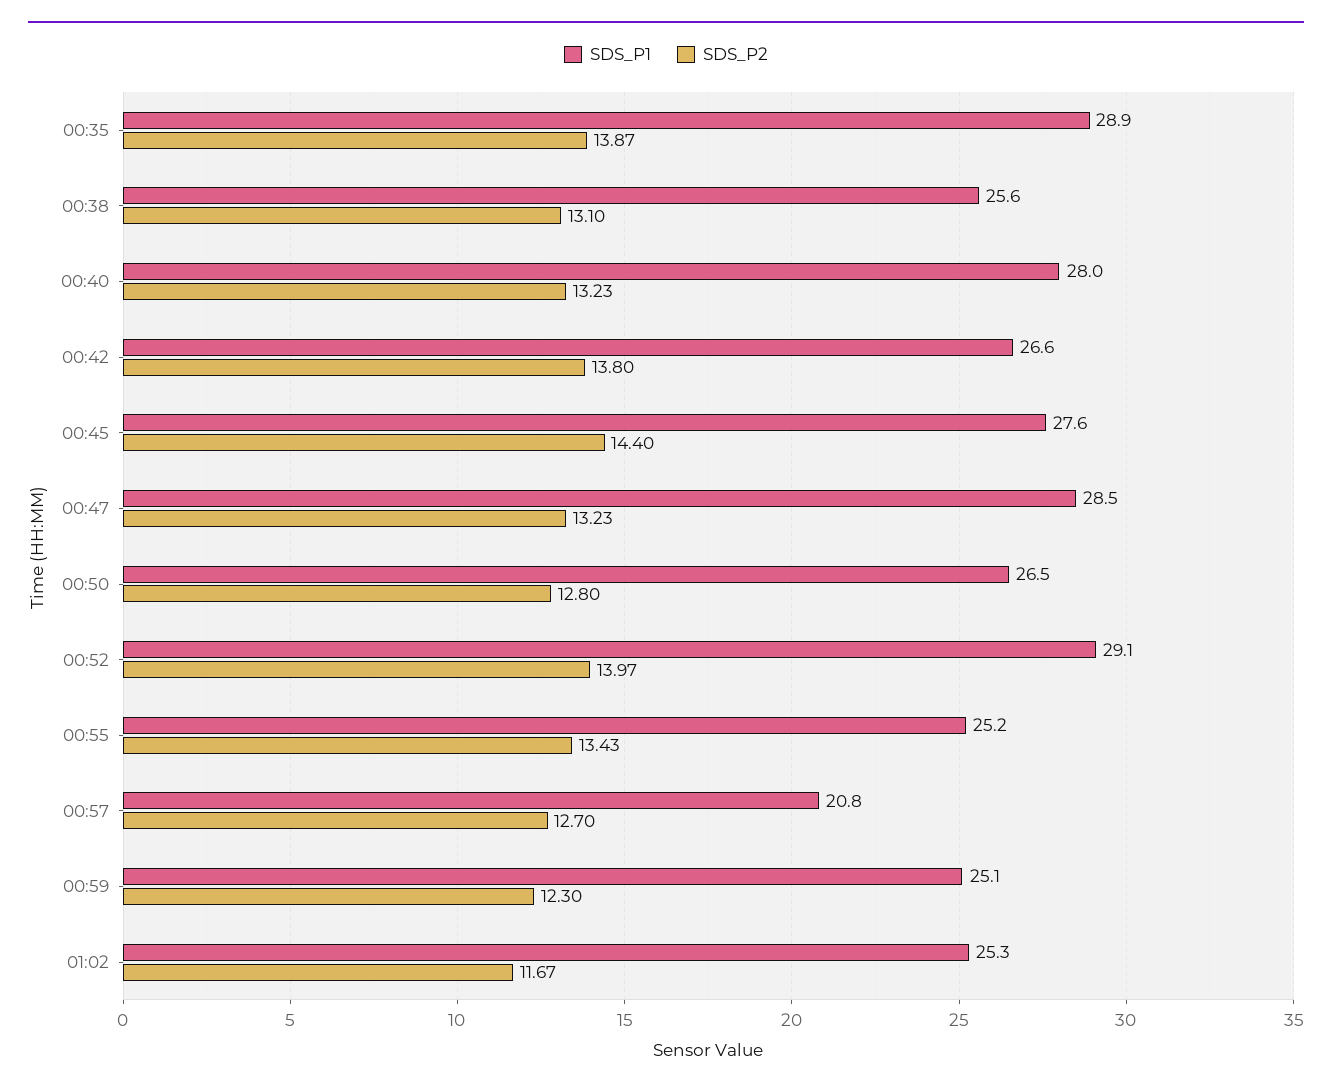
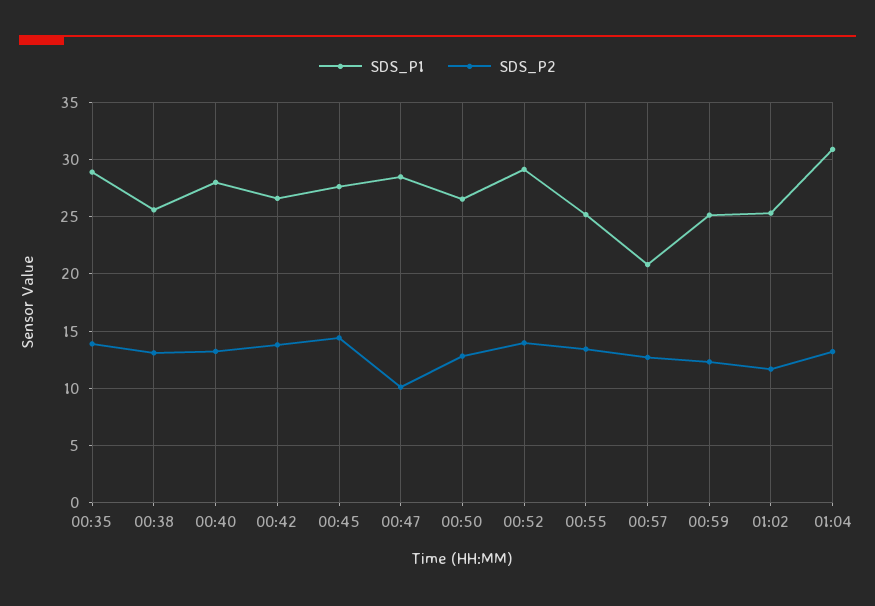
SDS_P2, 00:47: 13.23 -> 10
SDS_P1, 01:04: none -> 31
SDS_P2, 01:04: none -> 13

